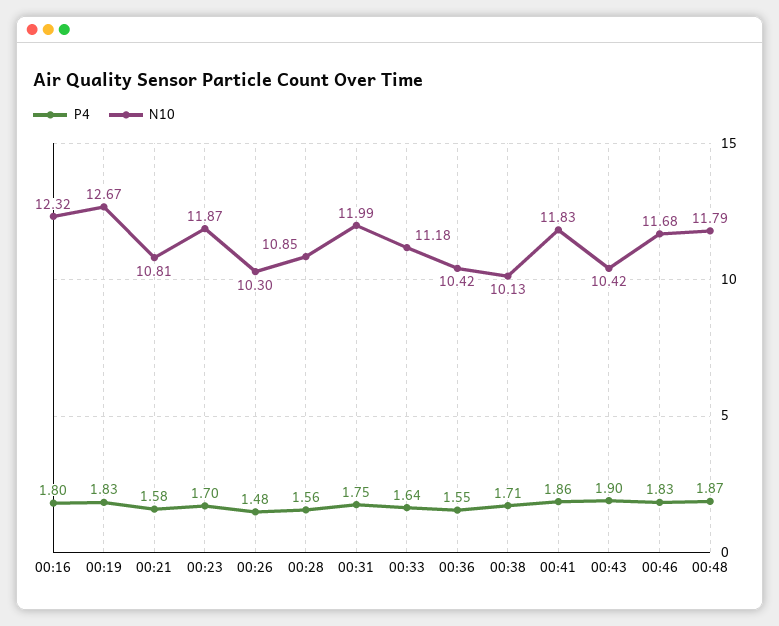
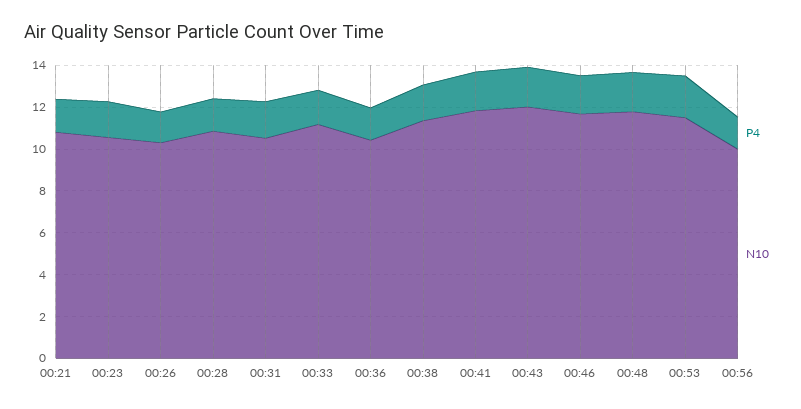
P4, 00:16: 1.8 -> none
N10, 00:16: 12.32 -> none
P4, 00:19: 1.83 -> none
N10, 00:19: 12.67 -> none
N10, 00:23: 11.87 -> 10.5
N10, 00:31: 11.99 -> 10.5
N10, 00:38: 10.13 -> 11.5
N10, 00:43: 10.42 -> 12
P4, 00:53: none -> 2
N10, 00:53: none -> 11.5
P4, 00:56: none -> 1.5
N10, 00:56: none -> 10

